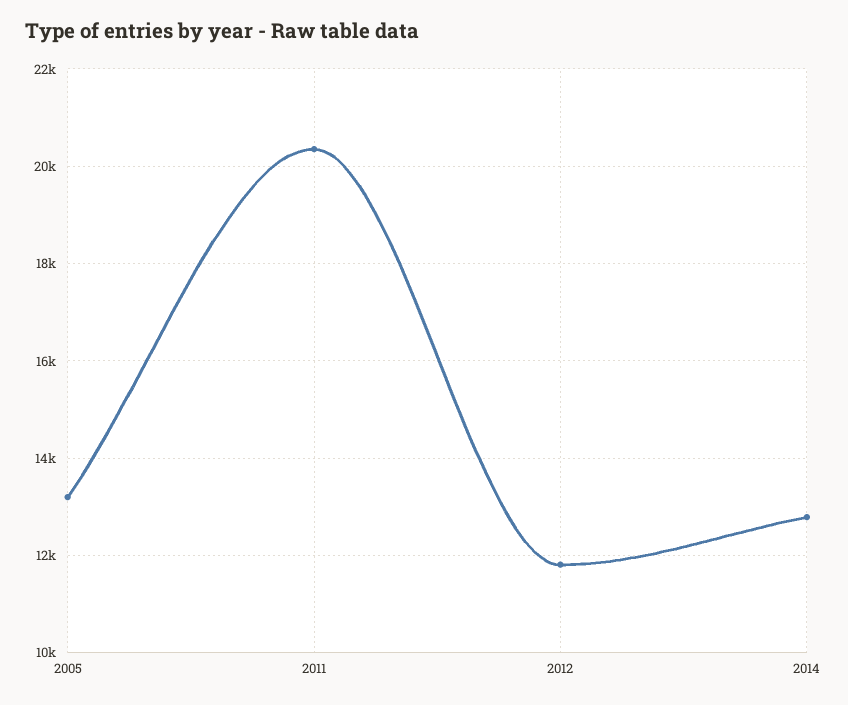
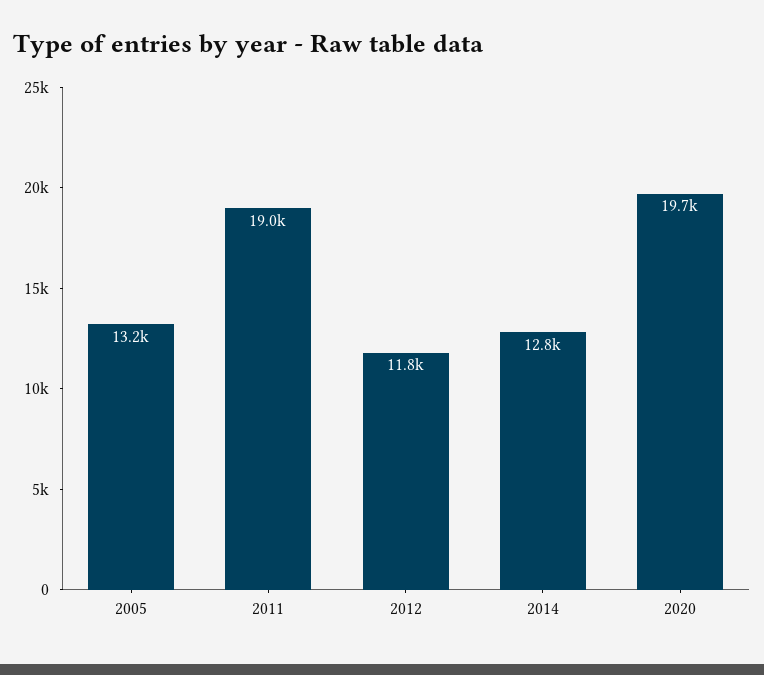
2011: 20400 -> 19000
2020: none -> 19700

